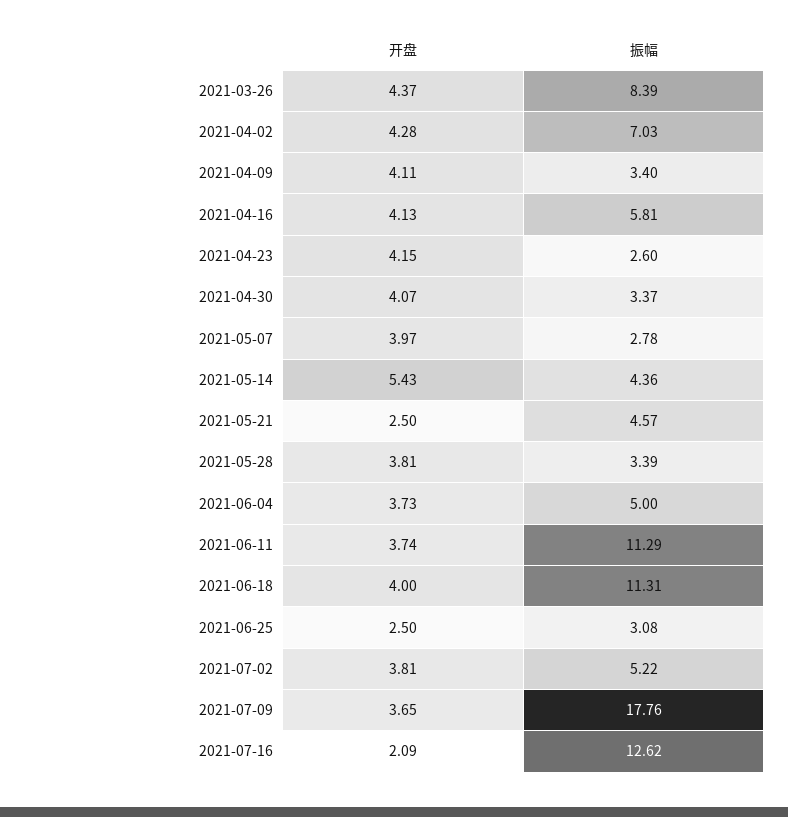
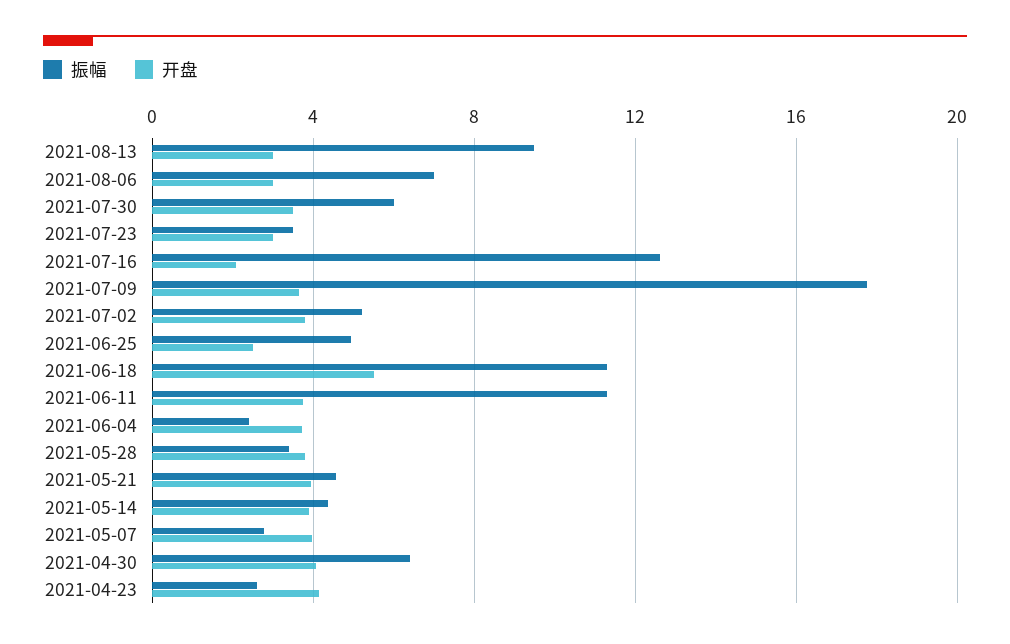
开盘, 2021-03-26: 4.37 -> none
振幅, 2021-03-26: 8.39 -> none
开盘, 2021-04-02: 4.28 -> none
振幅, 2021-04-02: 7.03 -> none
开盘, 2021-04-09: 4.11 -> none
振幅, 2021-04-09: 3.4 -> none
开盘, 2021-04-16: 4.13 -> none
振幅, 2021-04-16: 5.81 -> none
振幅, 2021-04-30: 3.37 -> 6.5
开盘, 2021-05-14: 5.43 -> 4
开盘, 2021-05-21: 2.5 -> 4
振幅, 2021-06-04: 5 -> 2.5
开盘, 2021-06-18: 4 -> 5.5
振幅, 2021-06-25: 3.08 -> 5
振幅, 2021-08-13: none -> 9.5
开盘, 2021-08-13: none -> 3
振幅, 2021-08-06: none -> 7
开盘, 2021-08-06: none -> 3
振幅, 2021-07-30: none -> 6
开盘, 2021-07-30: none -> 3.5
振幅, 2021-07-23: none -> 3.5
开盘, 2021-07-23: none -> 3

